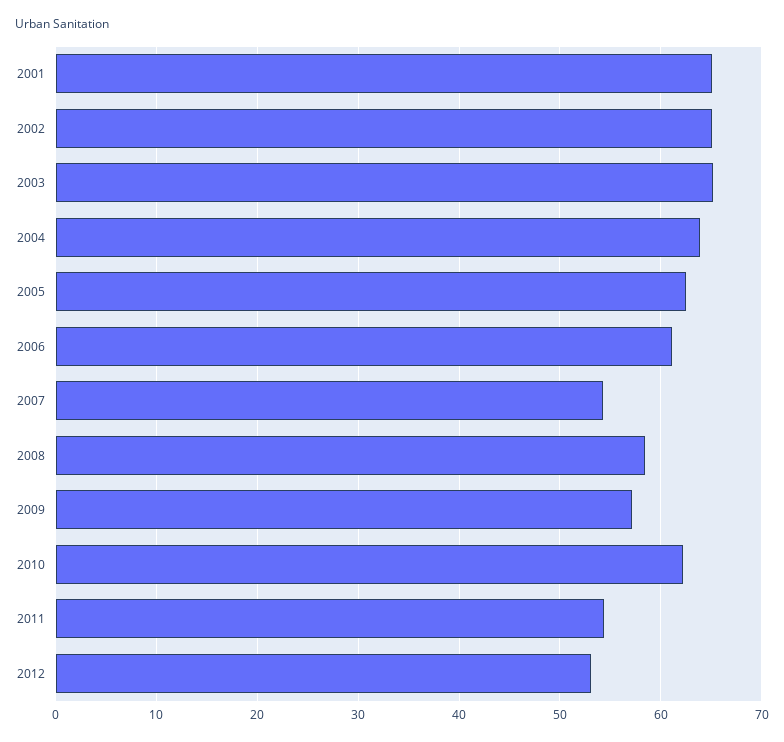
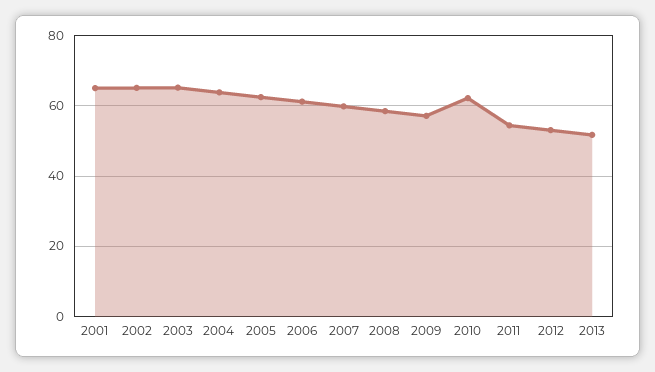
2007: 54 -> 60
2013: none -> 52

